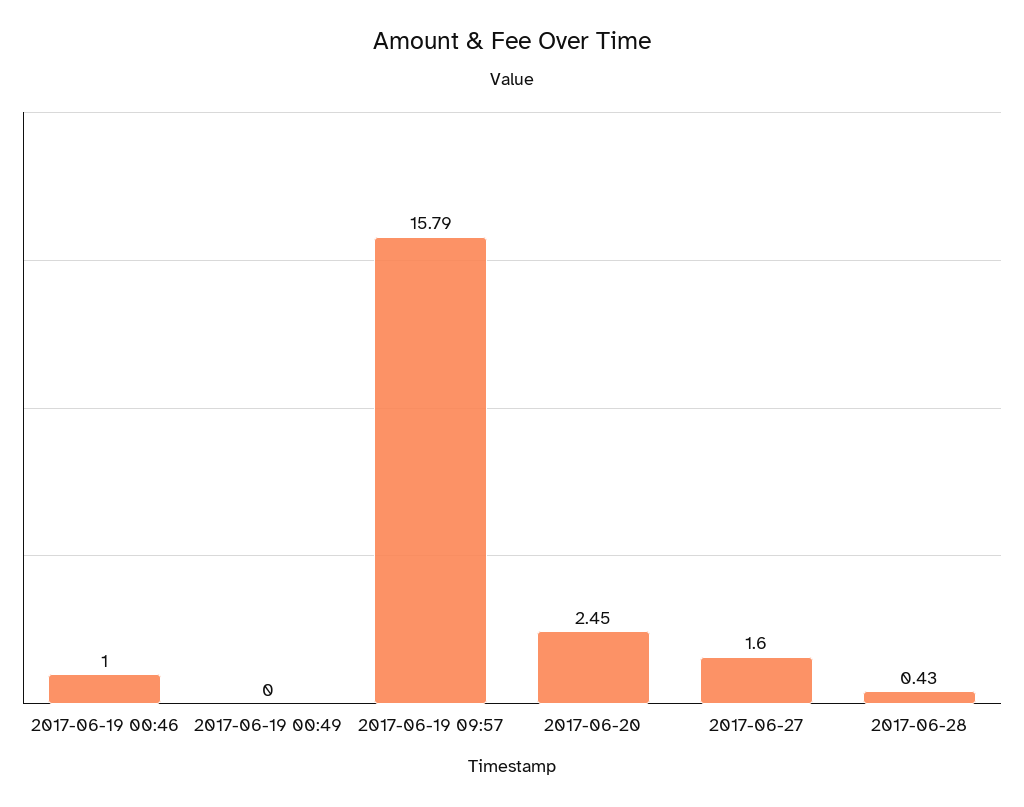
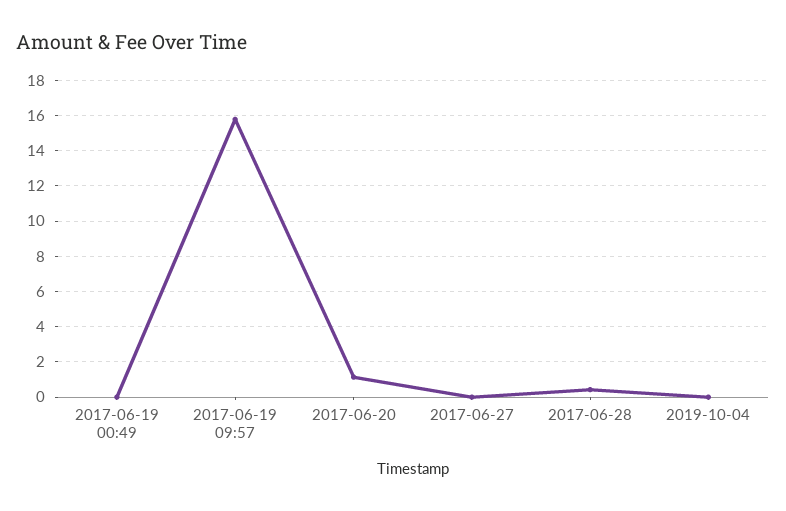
2017-06-19 00:46: 1 -> none
2017-06-20: 2.45 -> 1
2017-06-27: 1.6 -> 0
2019-10-04: none -> 0

